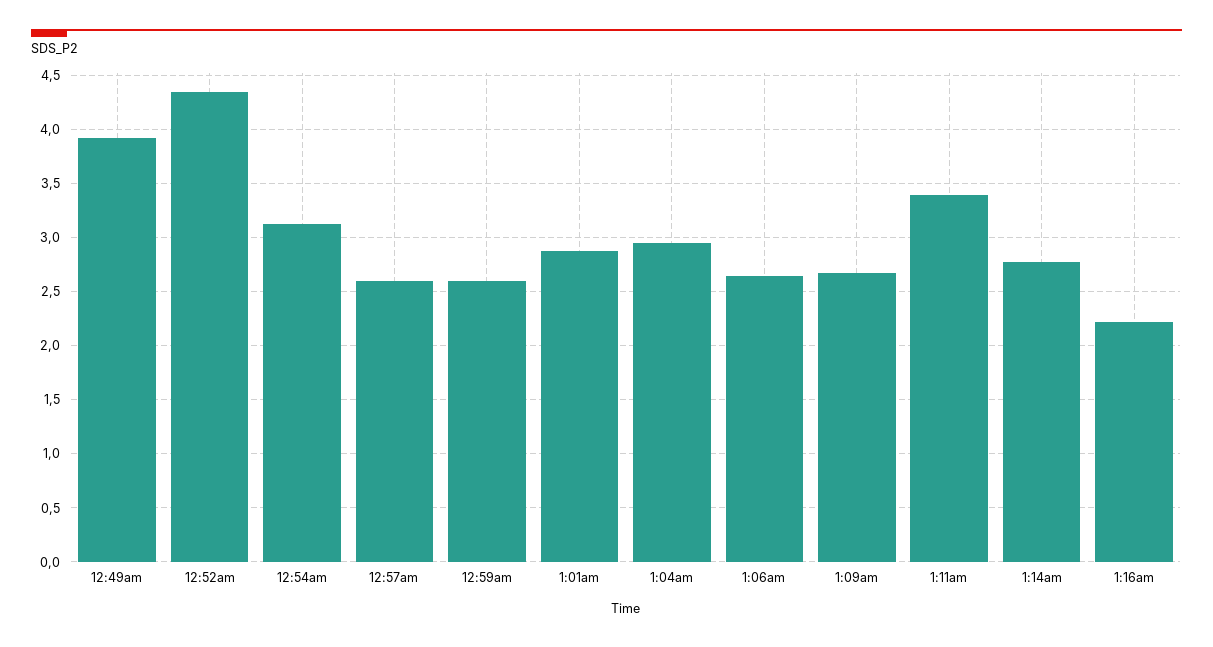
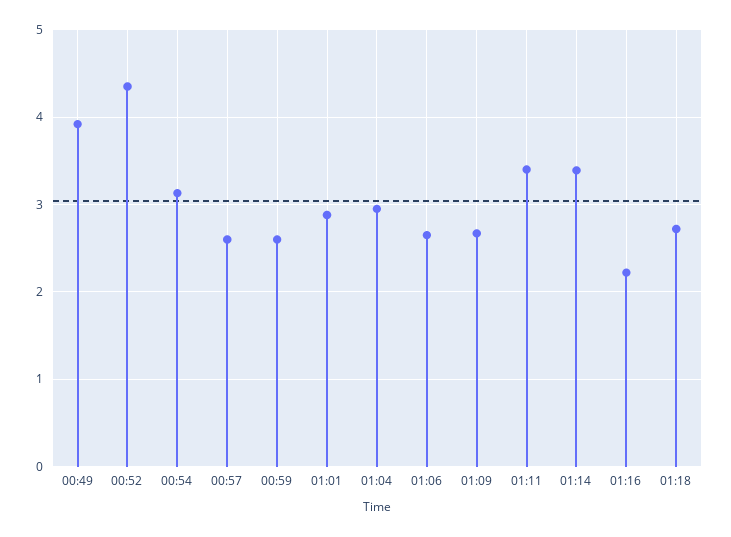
1:14am: 2.8 -> 3.4
01:18: none -> 2.7

